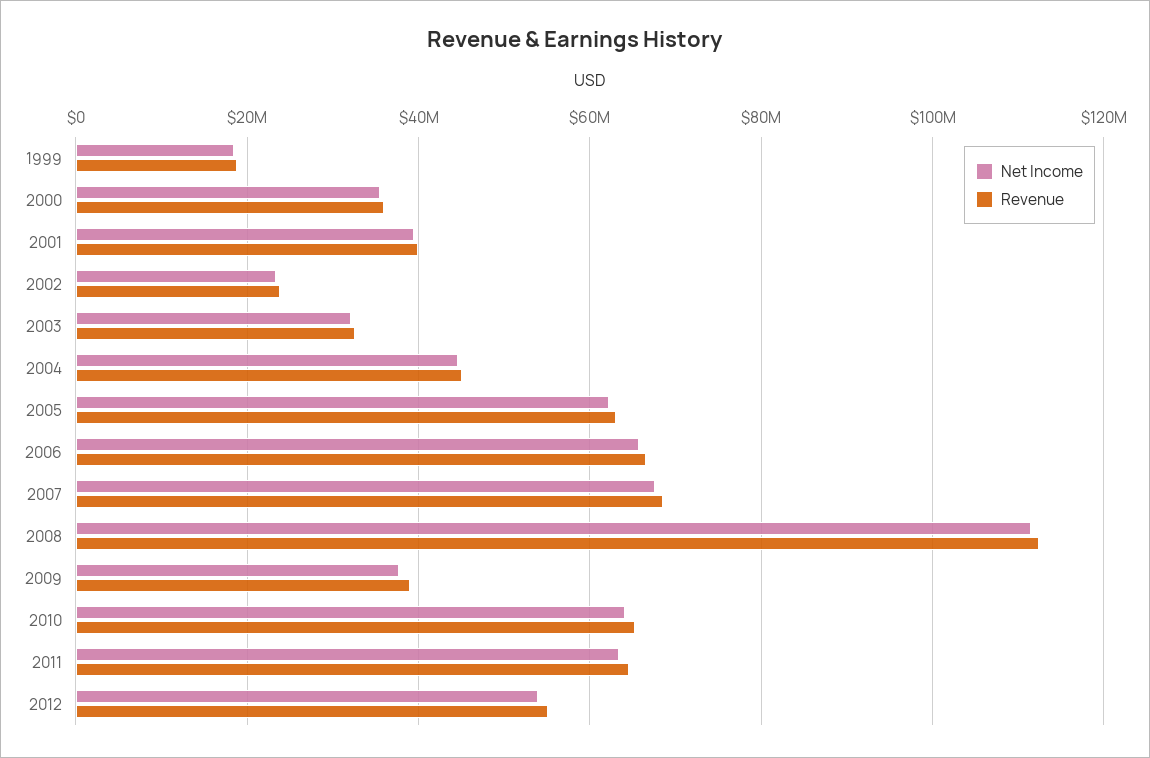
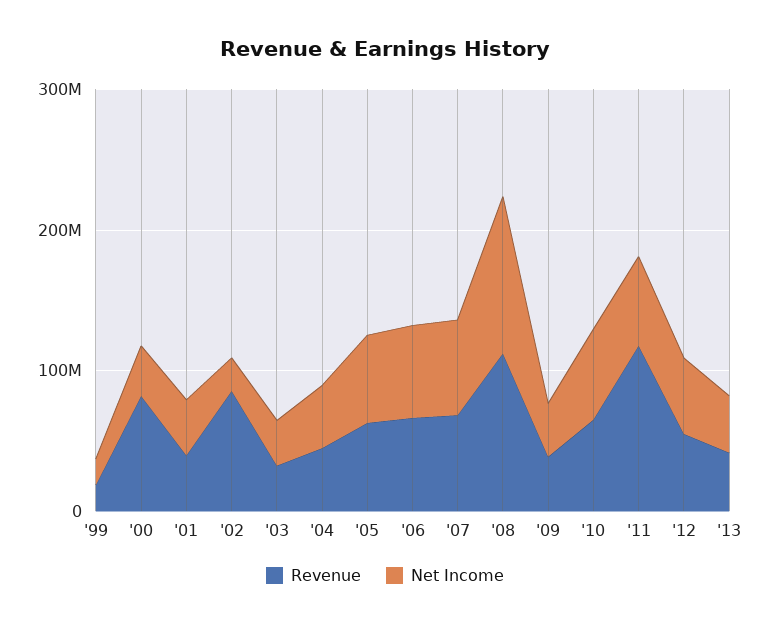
Revenue, 2000: 36000000 -> 80000000
Revenue, 2002: 24000000 -> 80000000
Revenue, 2011: 64000000 -> 120000000
Revenue, '13: none -> 40000000
Net Income, '13: none -> 40000000

